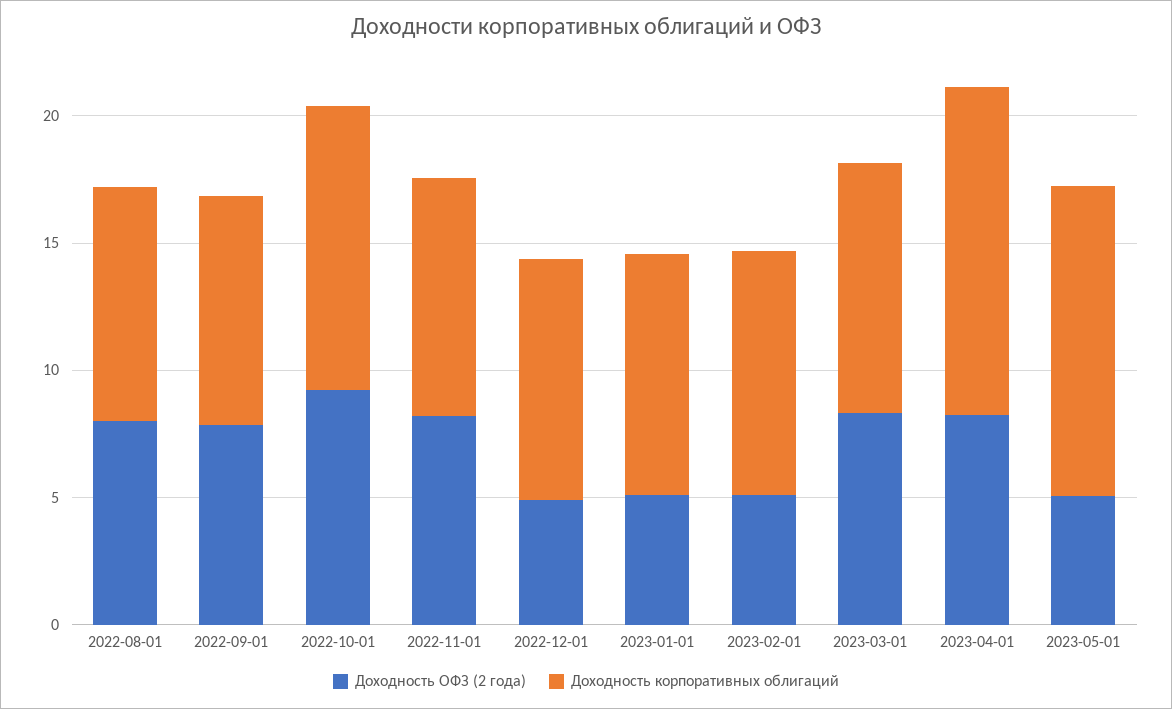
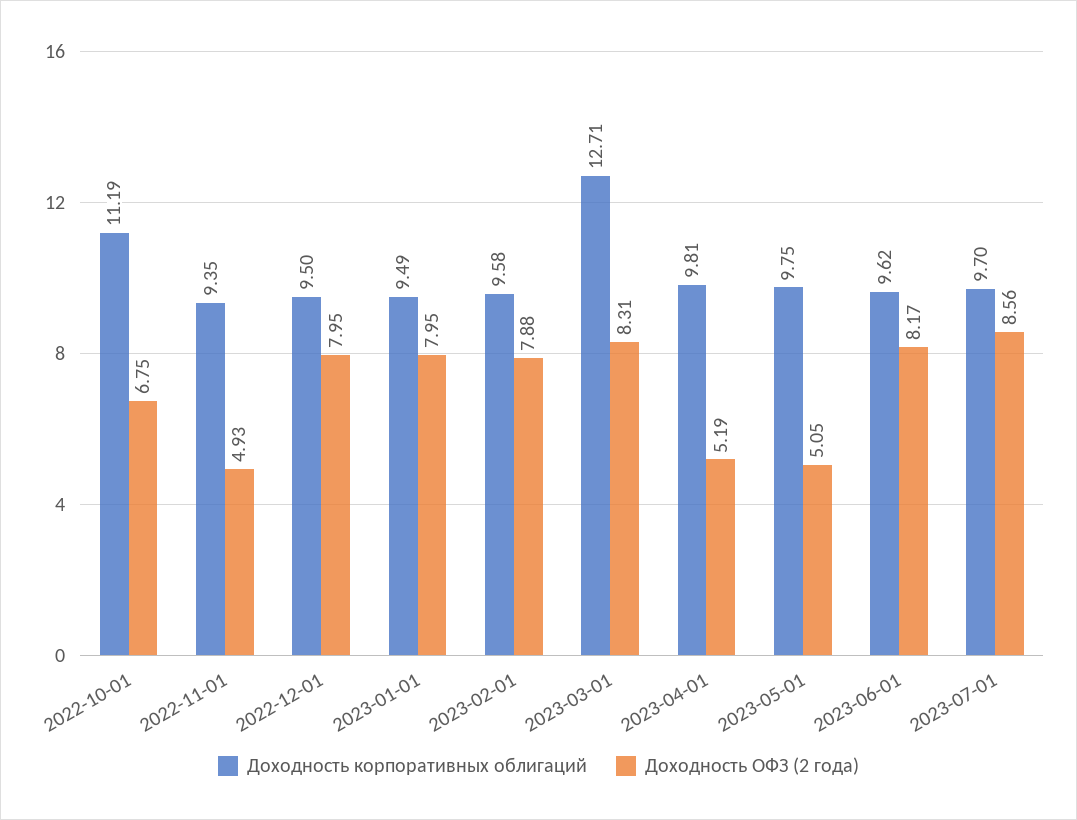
Доходность ОФЗ (2 года), 2022-08-01: 8 -> none
Доходность корпоративных облигаций, 2022-08-01: 9 -> none
Доходность ОФЗ (2 года), 2022-09-01: 8 -> none
Доходность корпоративных облигаций, 2022-09-01: 9 -> none
Доходность ОФЗ (2 года), 2022-10-01: 9 -> 6.75
Доходность ОФЗ (2 года), 2022-11-01: 8 -> 4.93
Доходность ОФЗ (2 года), 2022-12-01: 5 -> 7.95
Доходность ОФЗ (2 года), 2023-01-01: 5 -> 7.95
Доходность ОФЗ (2 года), 2023-02-01: 5 -> 7.88
Доходность корпоративных облигаций, 2023-03-01: 10 -> 12.71
Доходность ОФЗ (2 года), 2023-04-01: 8 -> 5.19
Доходность корпоративных облигаций, 2023-04-01: 13 -> 9.81
Доходность корпоративных облигаций, 2023-05-01: 12 -> 9.75
Доходность корпоративных облигаций, 2023-06-01: none -> 9.62
Доходность ОФЗ (2 года), 2023-06-01: none -> 8.17
Доходность корпоративных облигаций, 2023-07-01: none -> 9.7
Доходность ОФЗ (2 года), 2023-07-01: none -> 8.56

